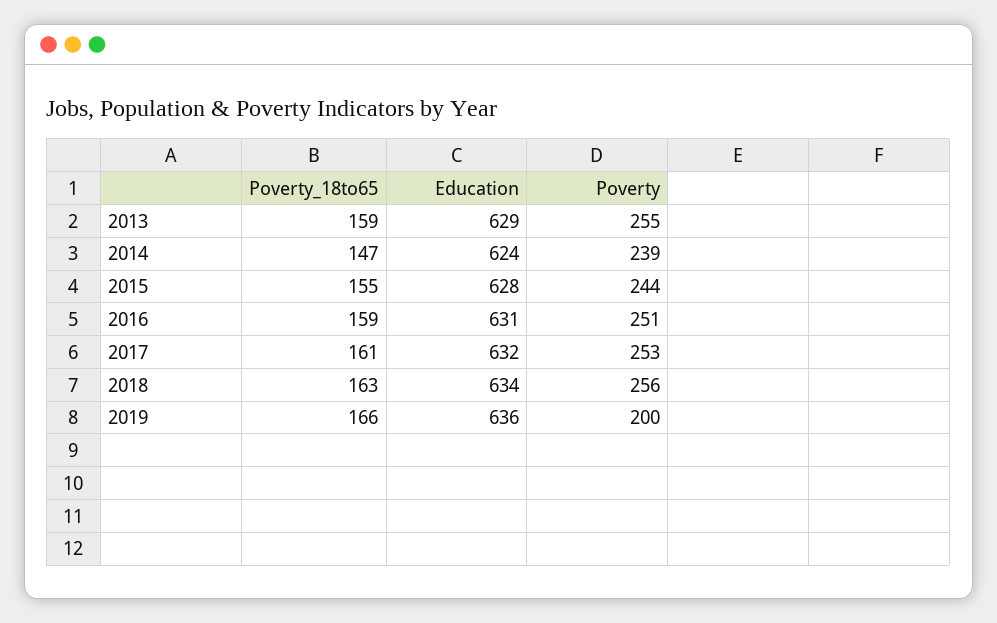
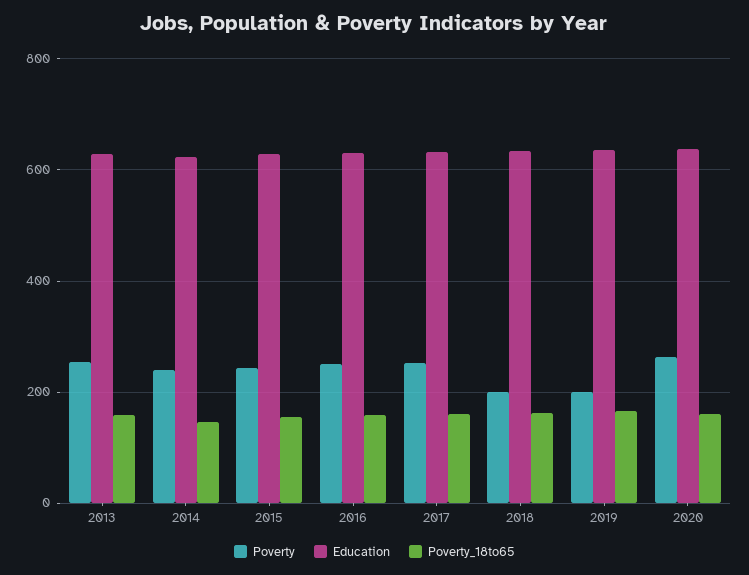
Poverty, 2018: 256 -> 200
Poverty, 2020: none -> 260
Education, 2020: none -> 640
Poverty_18to65, 2020: none -> 160

